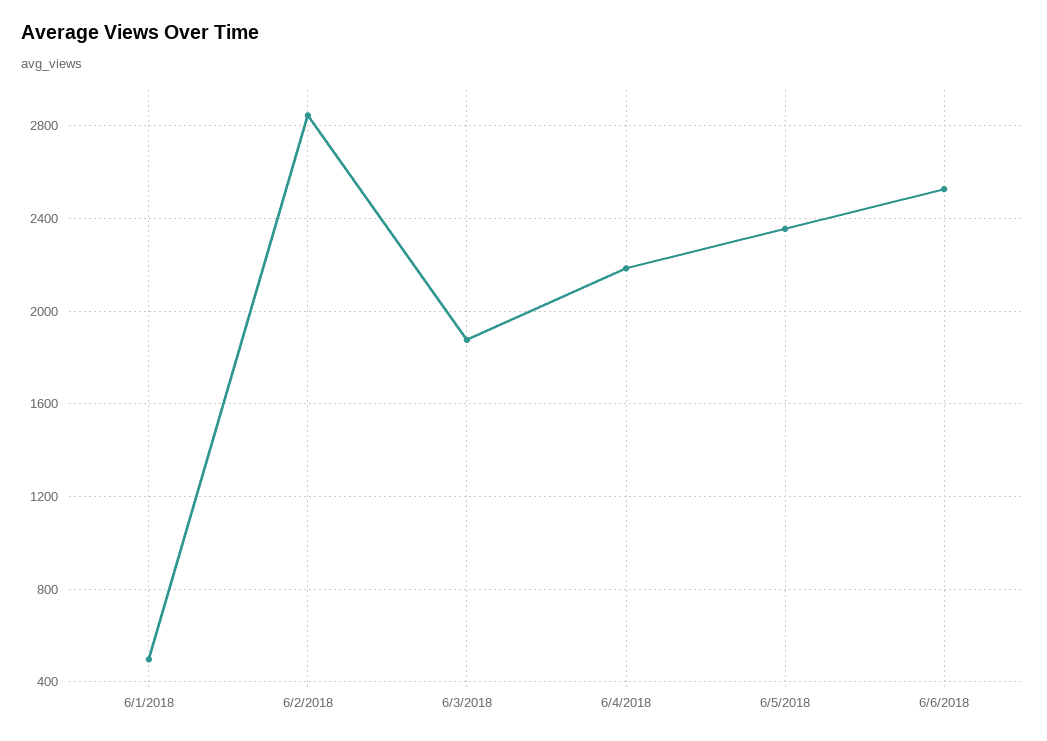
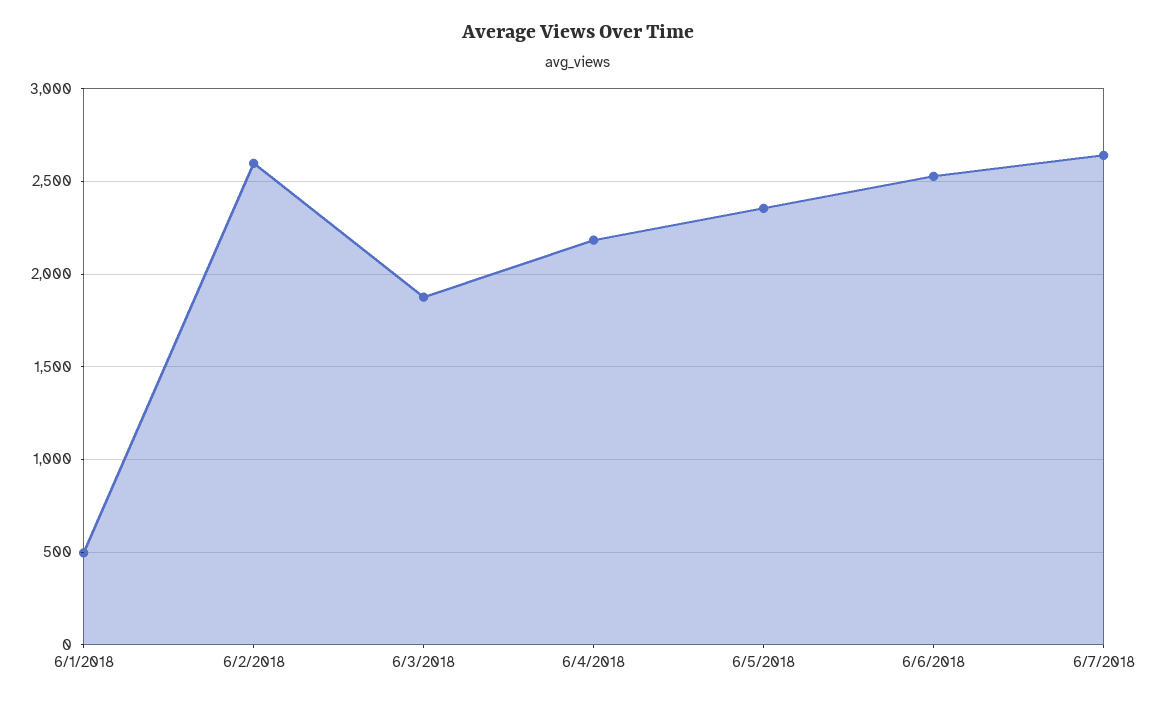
6/2/2018: 2850 -> 2600
6/7/2018: none -> 2650

